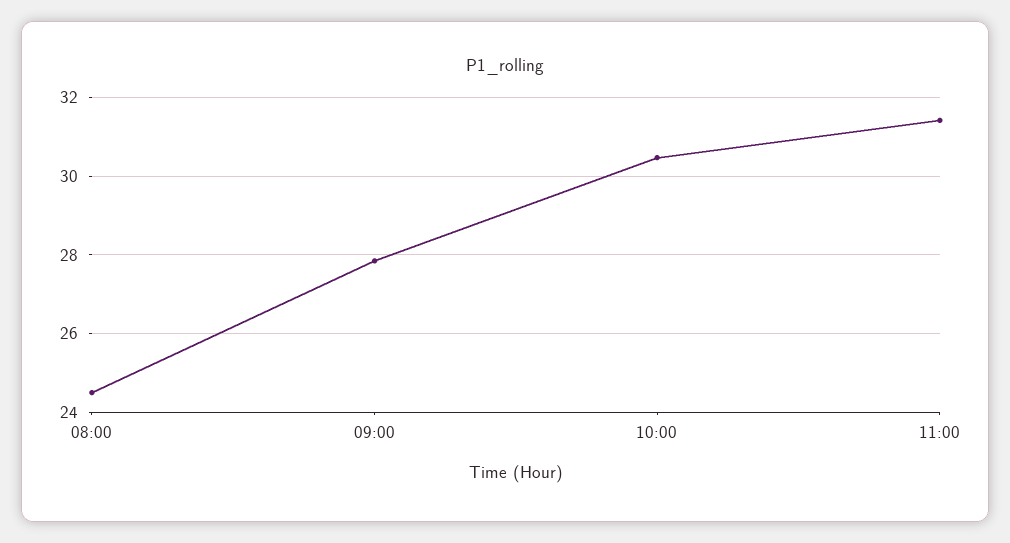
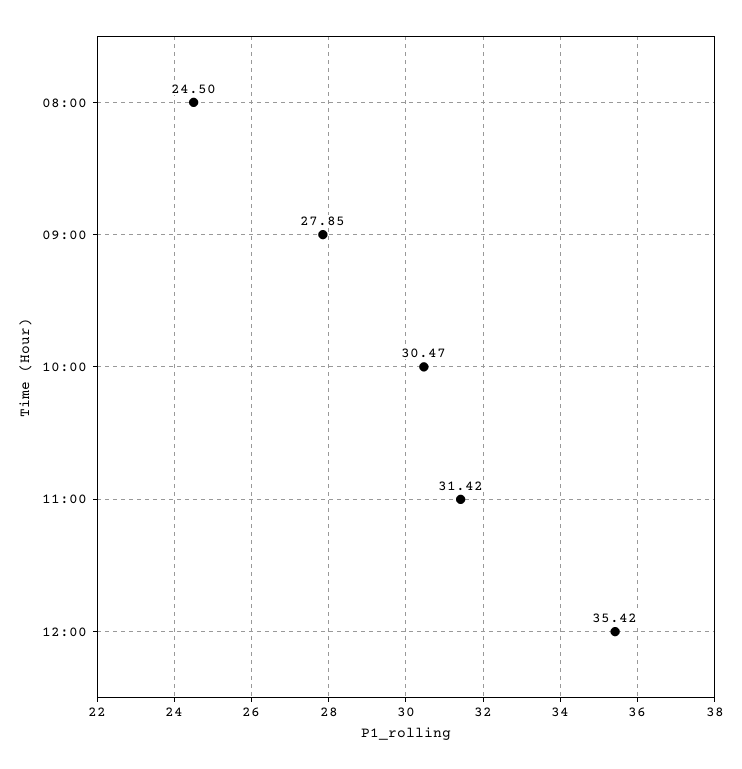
12:00: none -> 35.42

